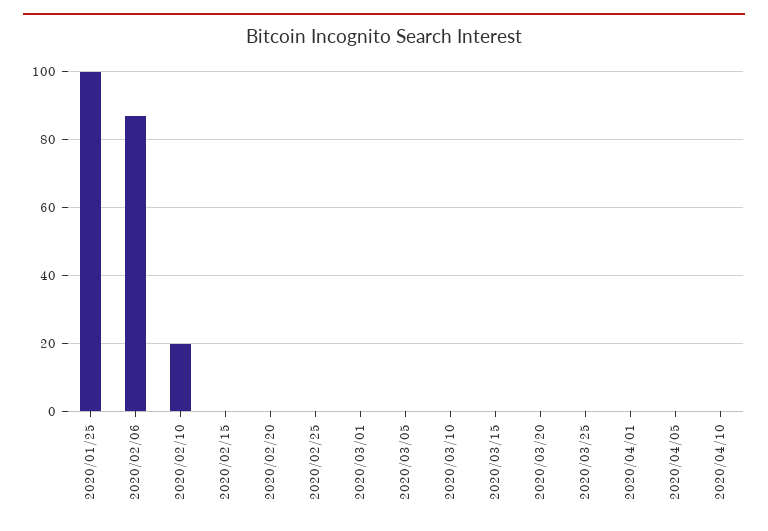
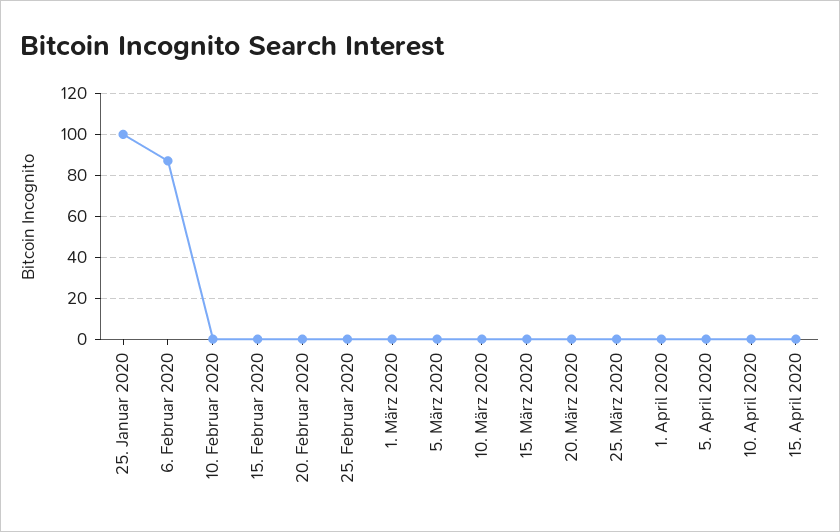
2020/02/10: 20 -> 0
15. April 2020: none -> 0

